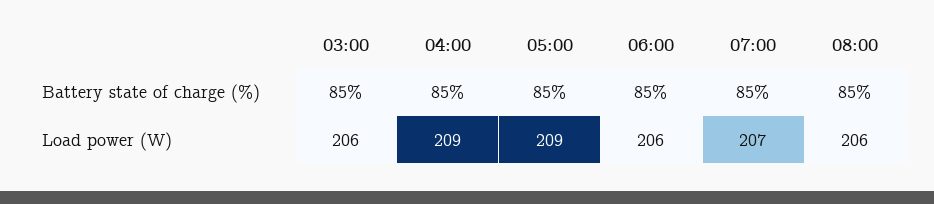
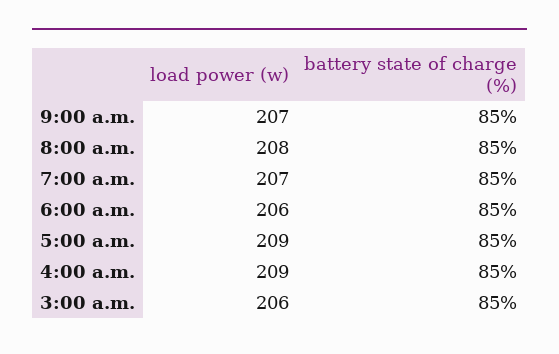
08:00, Load power (W): 206 -> 208
9:00 a.m., Load power (W): none -> 207
9:00 a.m., Battery state of charge (%): none -> 85

